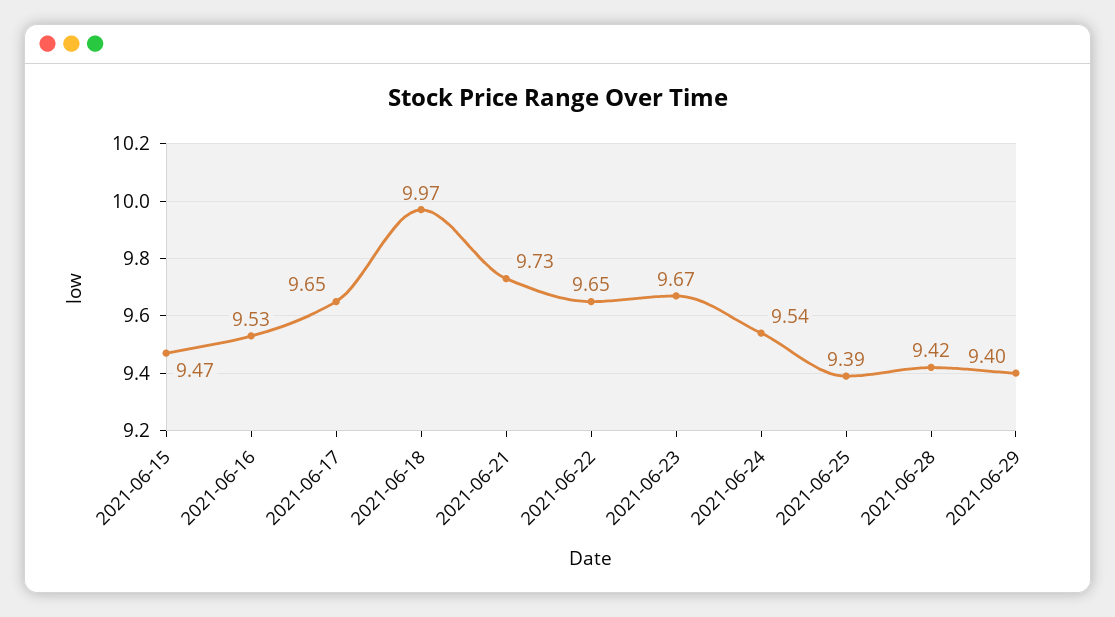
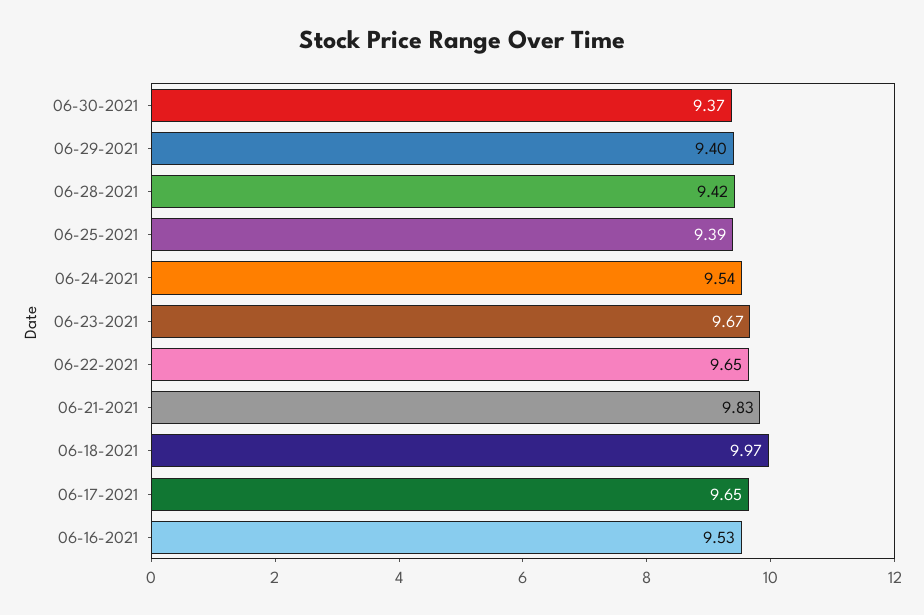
2021-06-15: 9.47 -> none
2021-06-21: 9.73 -> 9.83
06-30-2021: none -> 9.37

